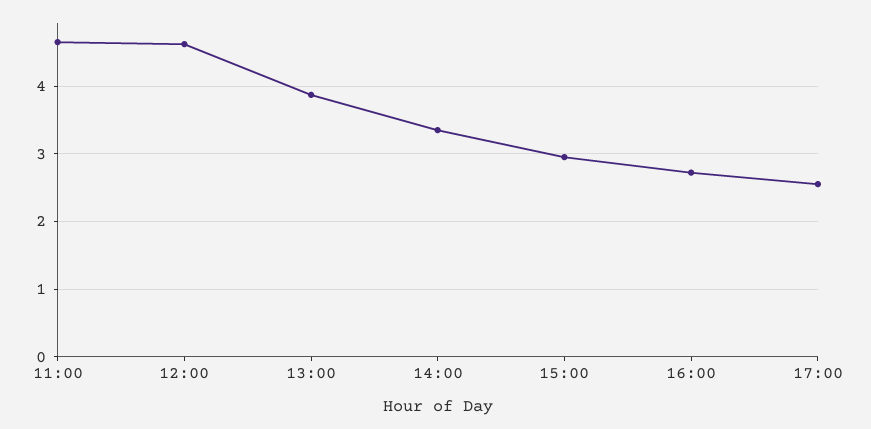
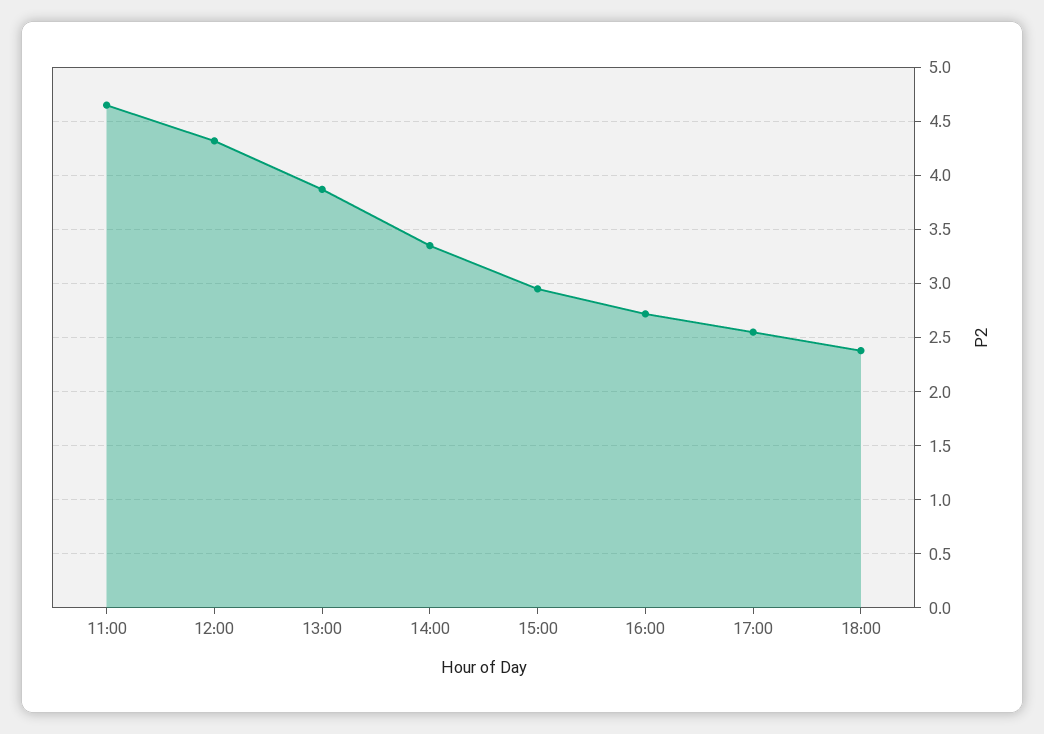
12:00: 4.6 -> 4.3
18:00: none -> 2.4

